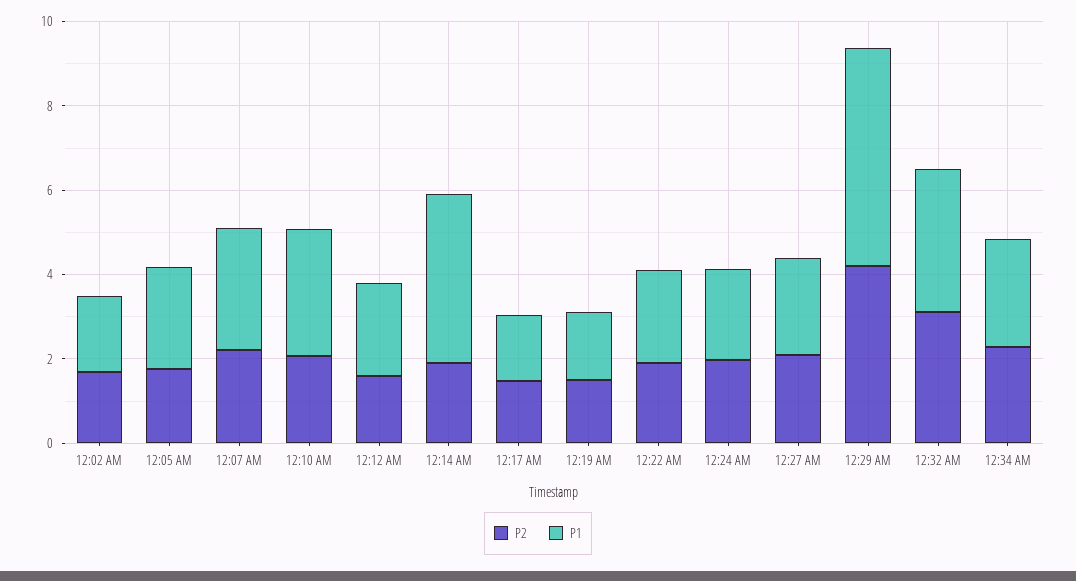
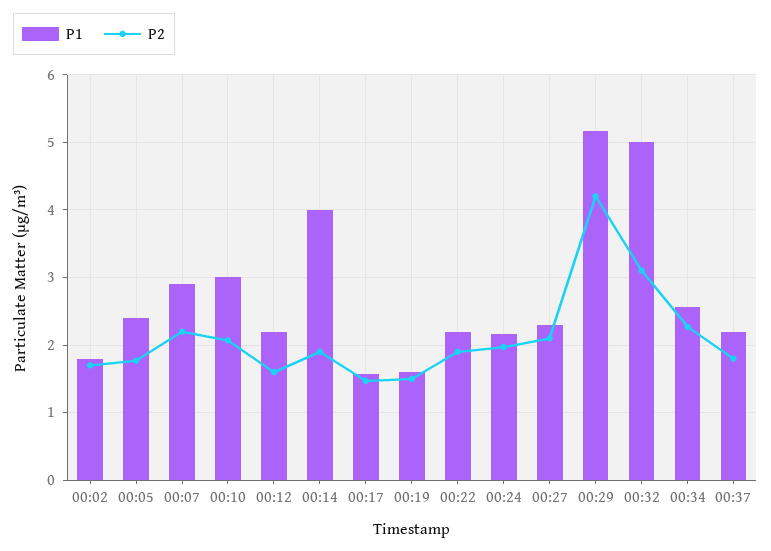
P1, 12:32 AM: 3.5 -> 5
P1, 00:37: none -> 2.2
P2, 00:37: none -> 1.8

